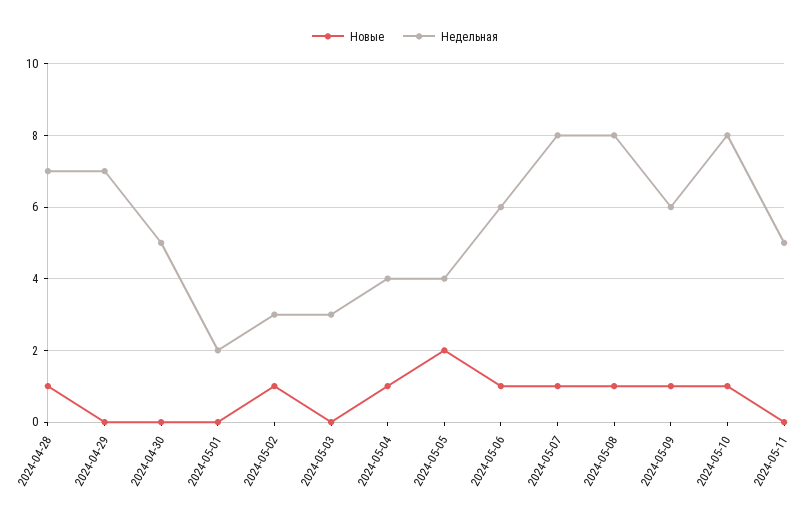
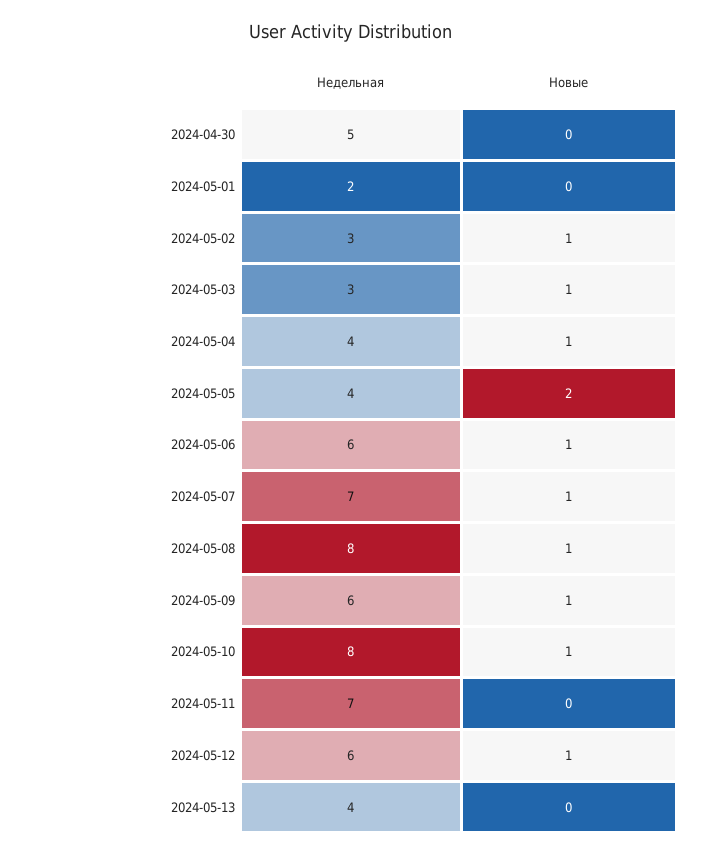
Новые, 2024-04-28: 1 -> none
Недельная, 2024-04-28: 7 -> none
Новые, 2024-04-29: 0 -> none
Недельная, 2024-04-29: 7 -> none
Новые, 2024-05-03: 0 -> 1
Недельная, 2024-05-07: 8 -> 7
Недельная, 2024-05-11: 5 -> 7
Недельная, 2024-05-12: none -> 6
Новые, 2024-05-12: none -> 1
Недельная, 2024-05-13: none -> 4
Новые, 2024-05-13: none -> 0

